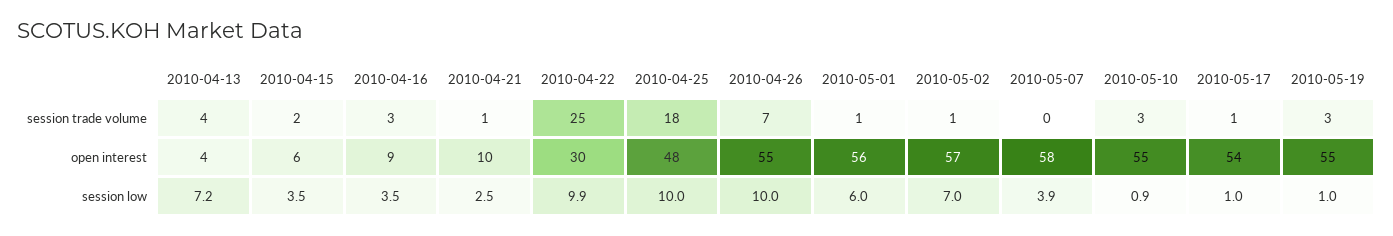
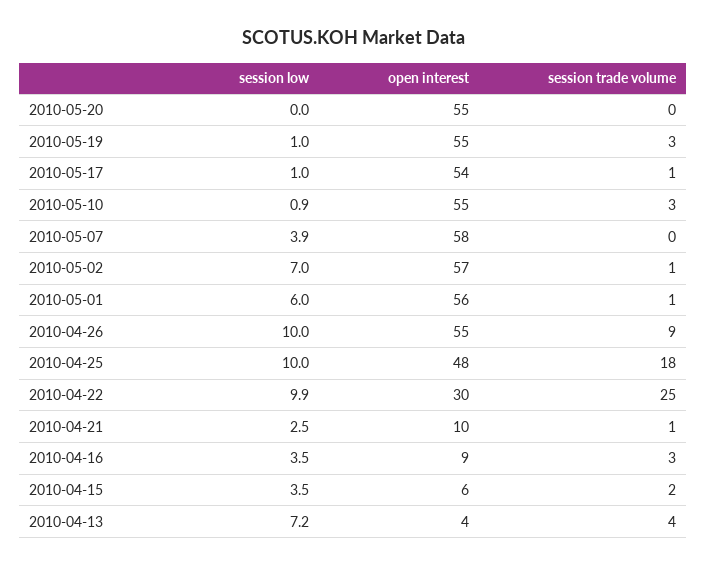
2010-04-26, session trade volume: 7 -> 9
2010-05-20, session low: none -> 0
2010-05-20, open interest: none -> 55
2010-05-20, session trade volume: none -> 0

